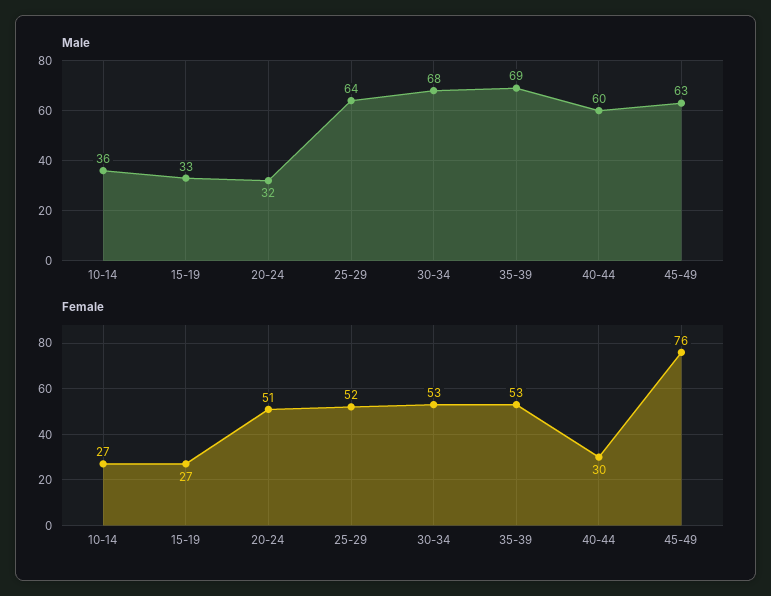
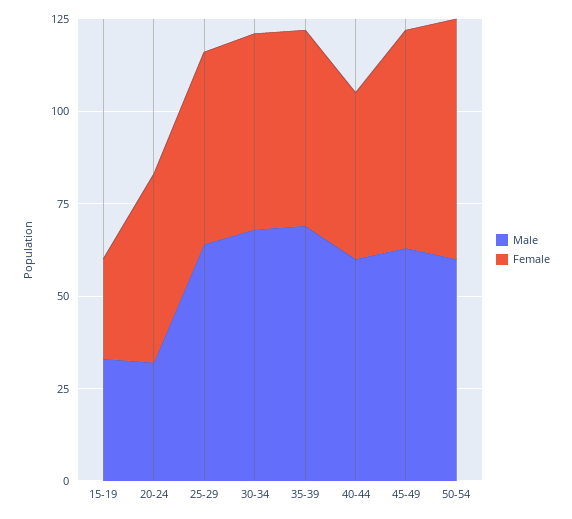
Male, 10-14: 36 -> none
Female, 10-14: 27 -> none
Female, 40-44: 30 -> 45
Female, 45-49: 76 -> 60
Male, 50-54: none -> 60
Female, 50-54: none -> 65

